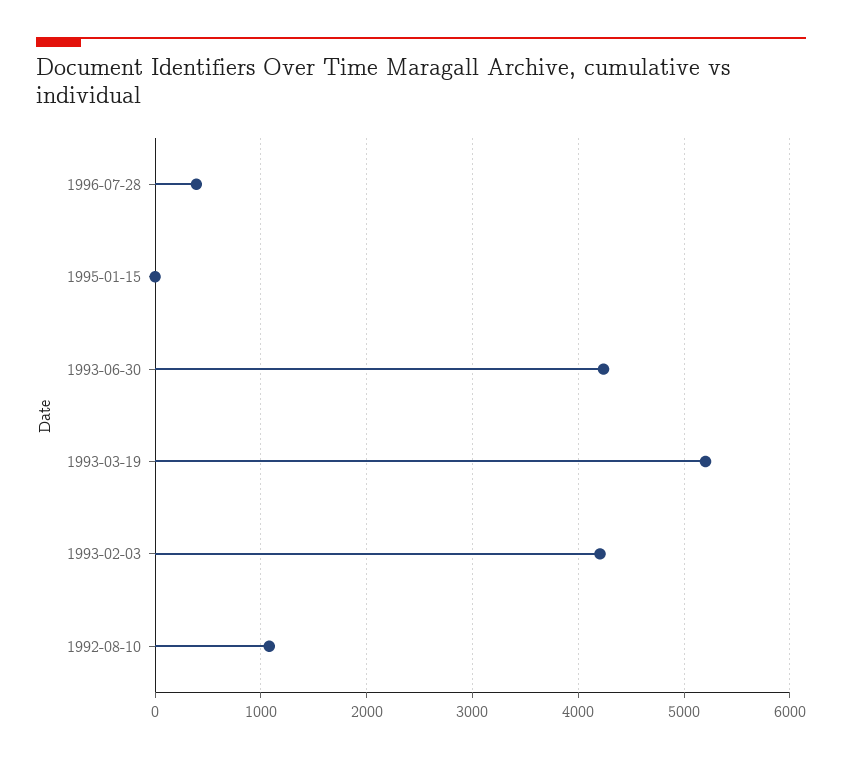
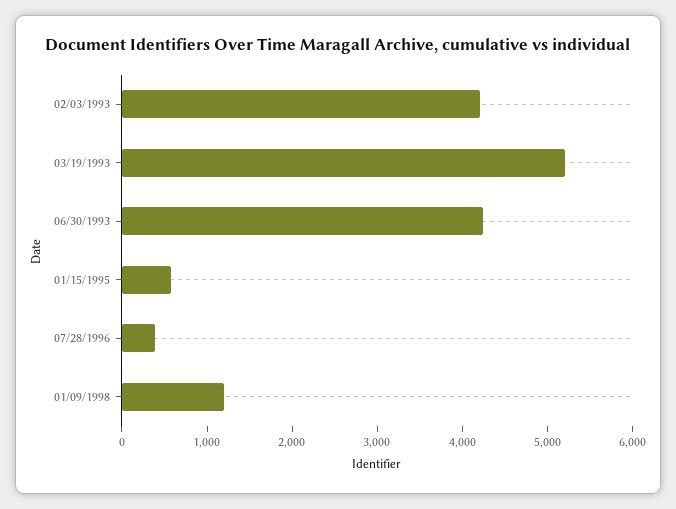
1995-01-15: 0 -> 600
1992-08-10: 1100 -> none
01/09/1998: none -> 1200

